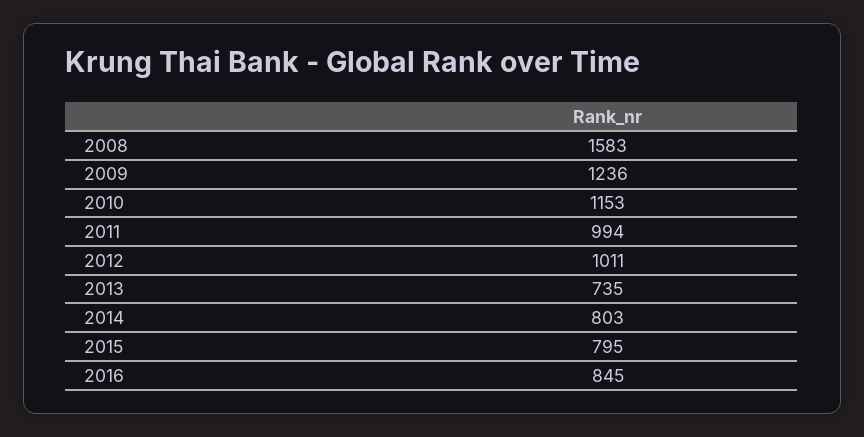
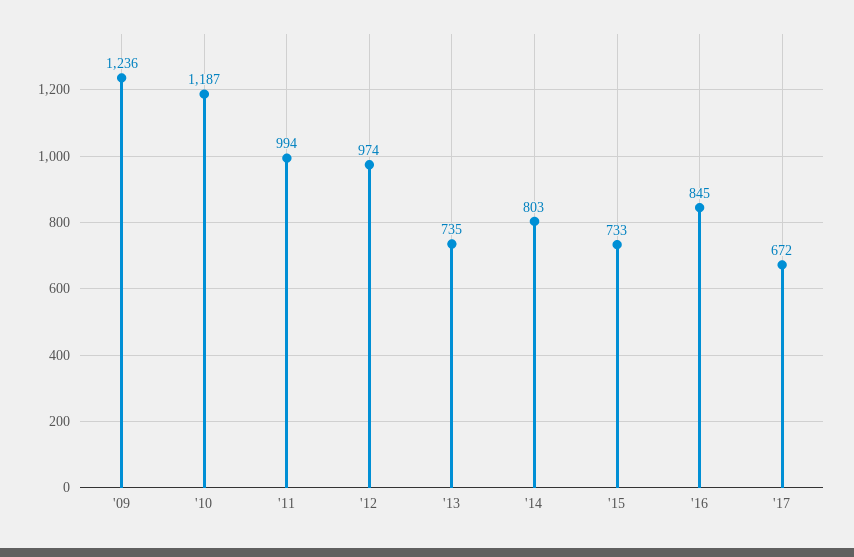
2008: 1583 -> none
2010: 1153 -> 1187
2012: 1011 -> 974
2015: 795 -> 733
'17: none -> 672

